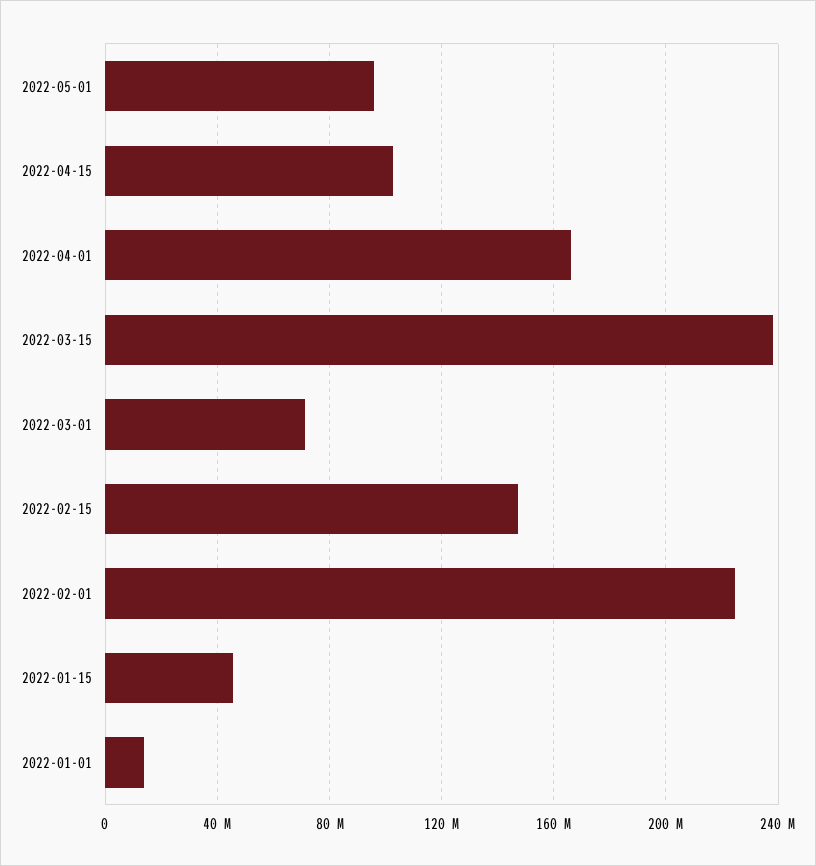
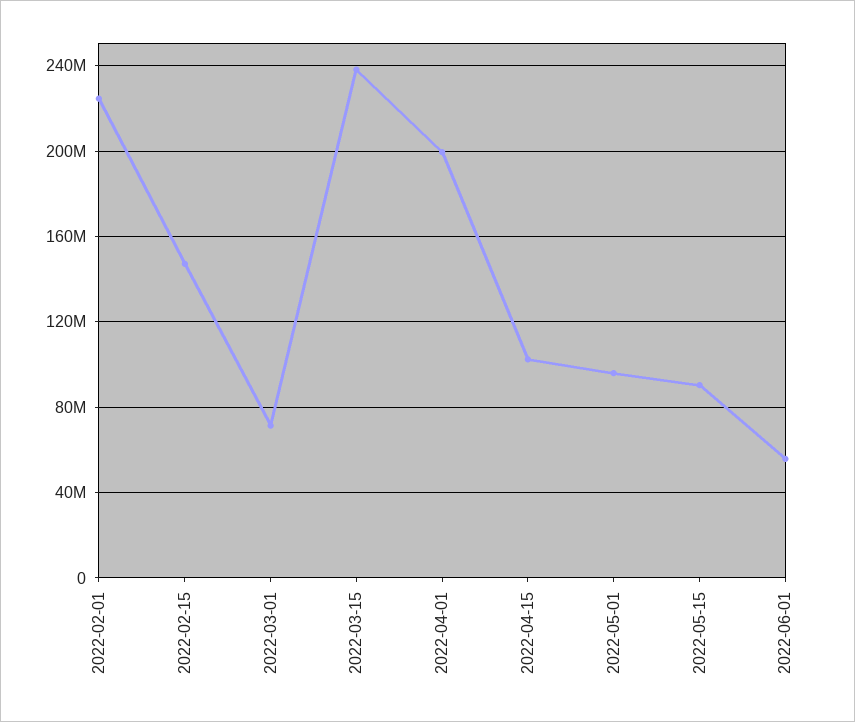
2022-04-01: 165000000 -> 200000000
2022-01-15: 45000000 -> none
2022-01-01: 15000000 -> none
2022-05-15: none -> 90000000
2022-06-01: none -> 55000000

